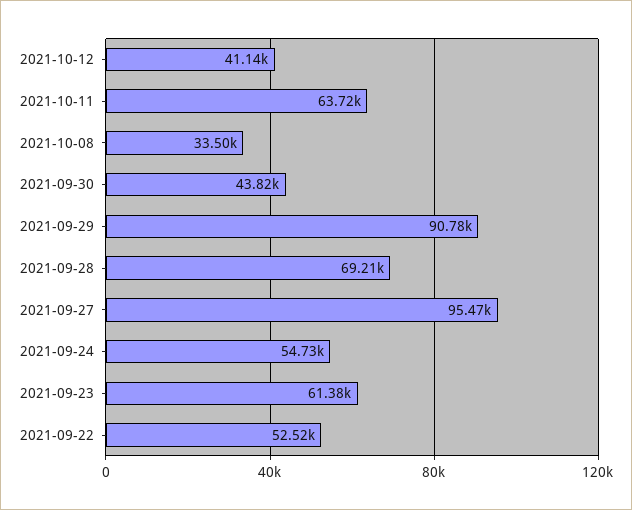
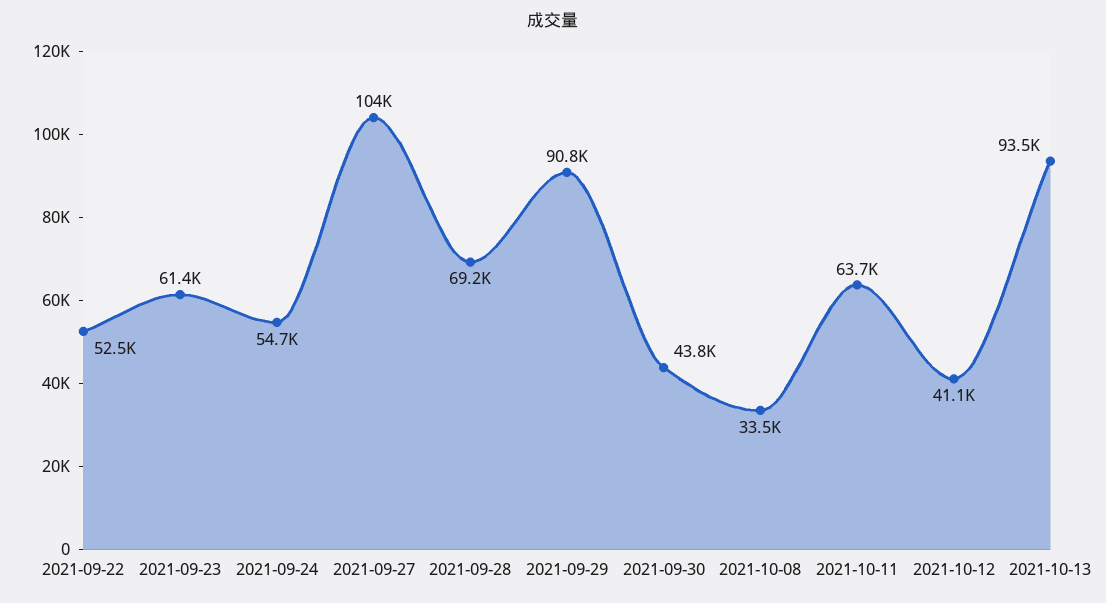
2021-09-27: 95470 -> 104000
2021-10-13: none -> 93500

